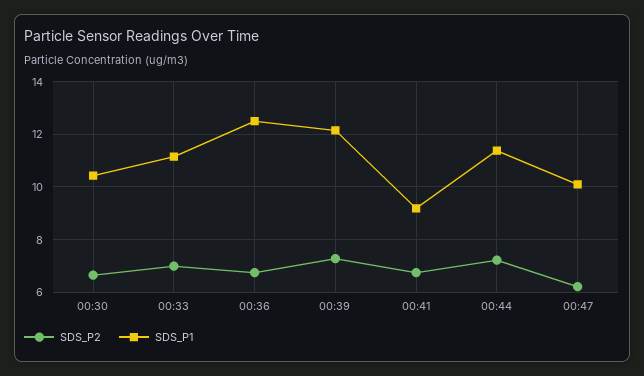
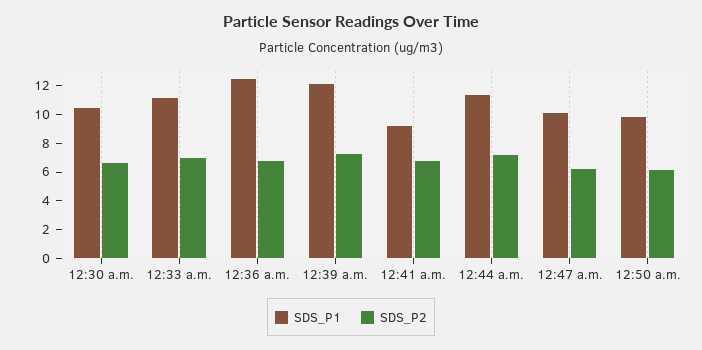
SDS_P1, 12:50 a.m.: none -> 10
SDS_P2, 12:50 a.m.: none -> 6

